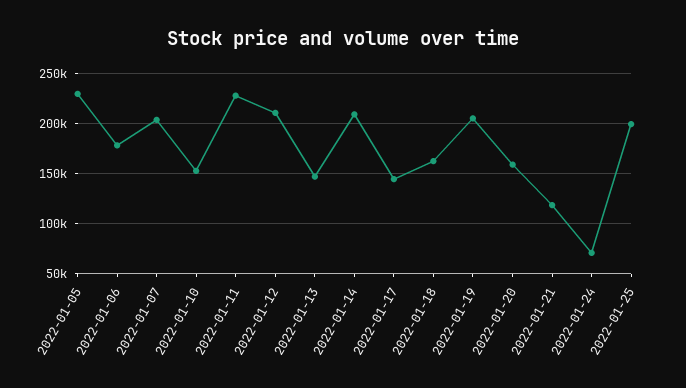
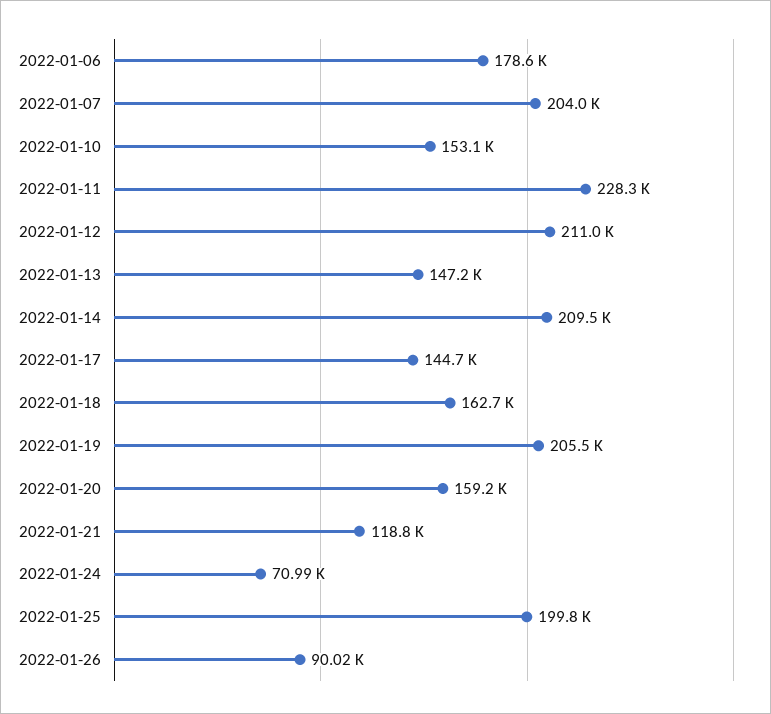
2022-01-05: 230000 -> none
2022-01-26: none -> 90020

